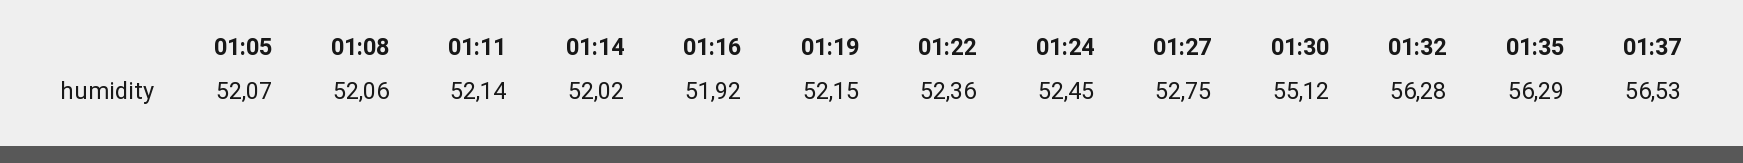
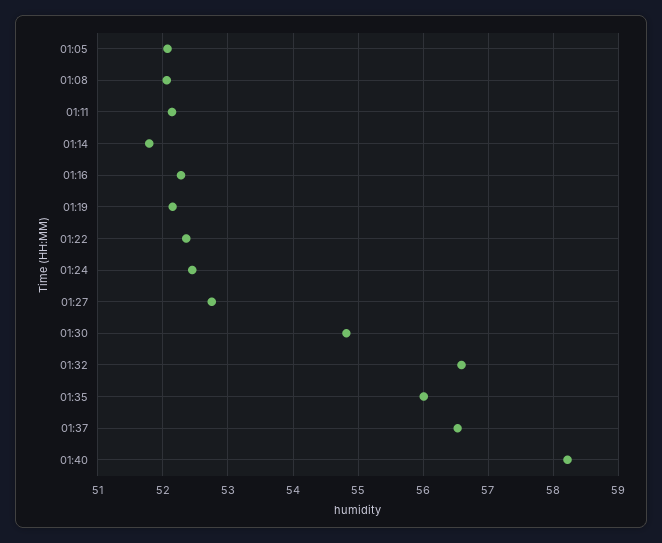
01:14: 52.02 -> 51.8
01:16: 51.92 -> 52.3
01:30: 55.12 -> 54.8
01:32: 56.28 -> 56.6
01:35: 56.29 -> 56
01:40: none -> 58.2

